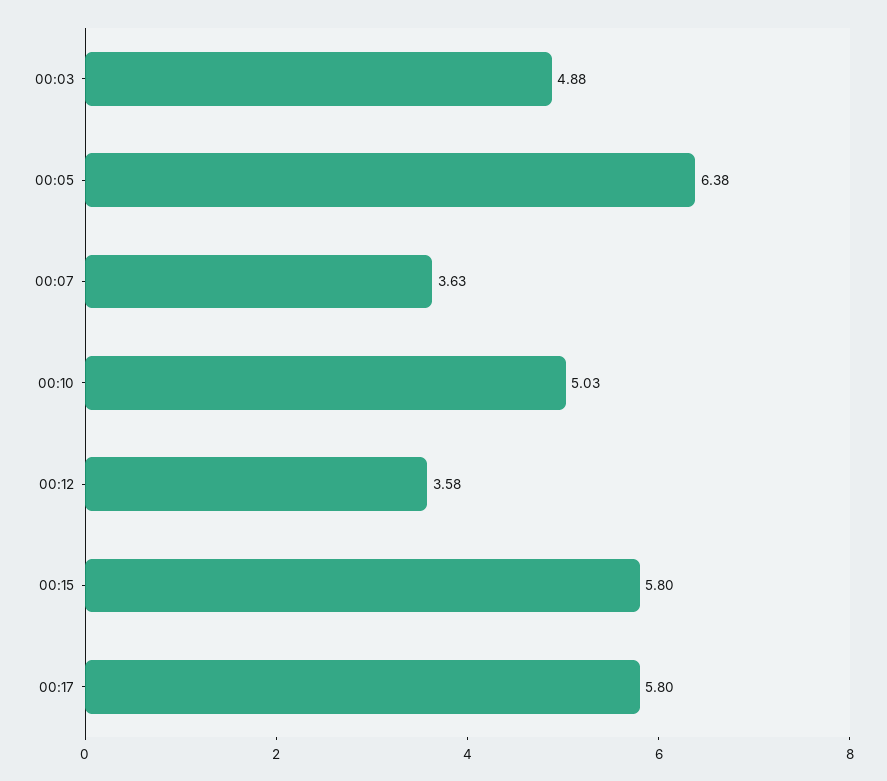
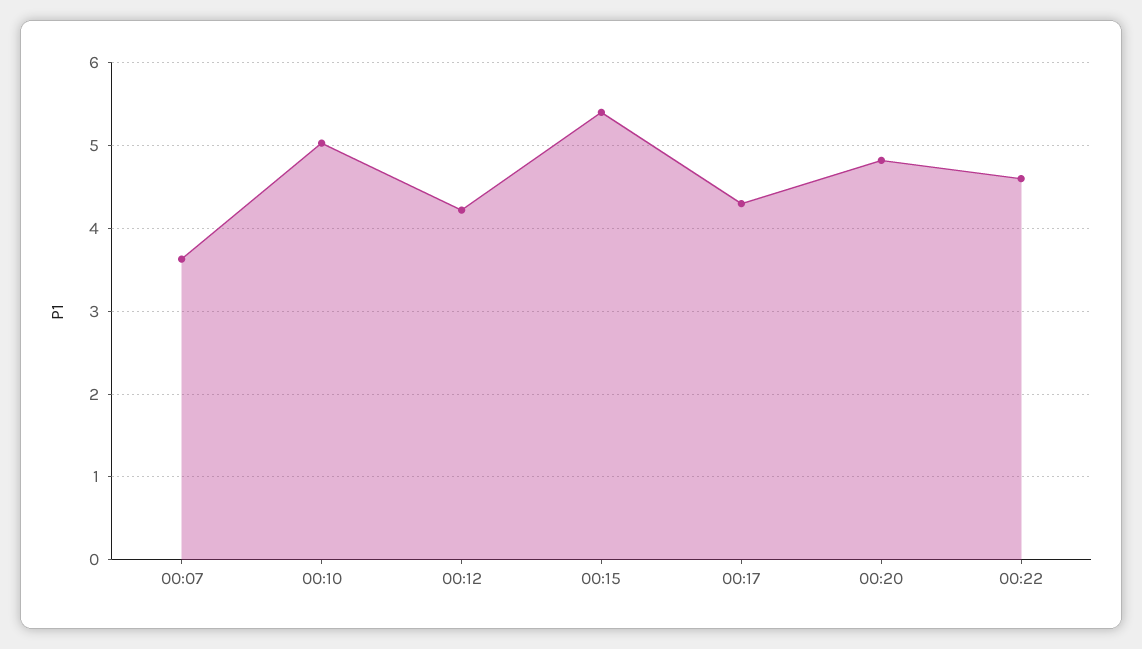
00:03: 4.88 -> none
00:05: 6.38 -> none
00:12: 3.58 -> 4.2
00:15: 5.8 -> 5.4
00:17: 5.8 -> 4.3
00:20: none -> 4.8
00:22: none -> 4.6

